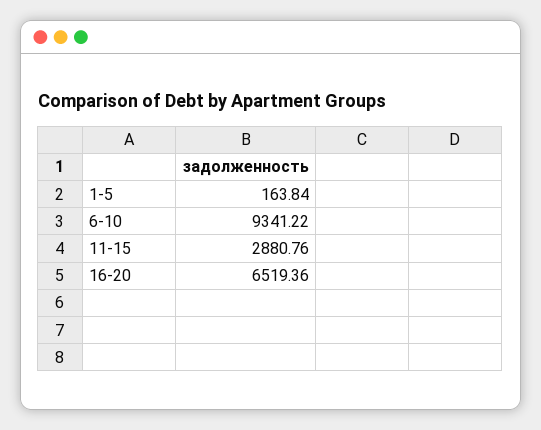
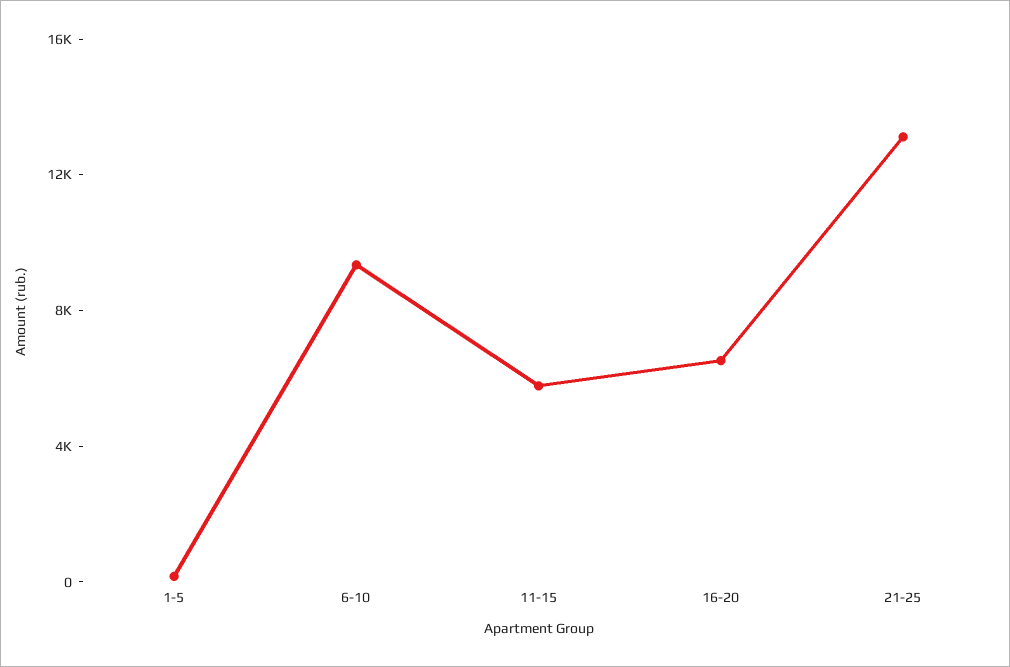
11-15: 2880.76 -> 6000
21-25: none -> 13000

